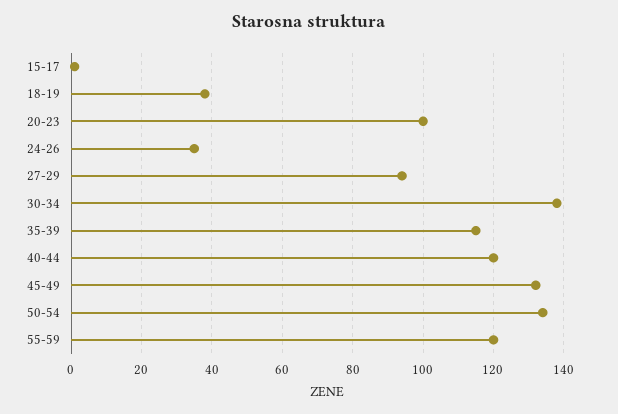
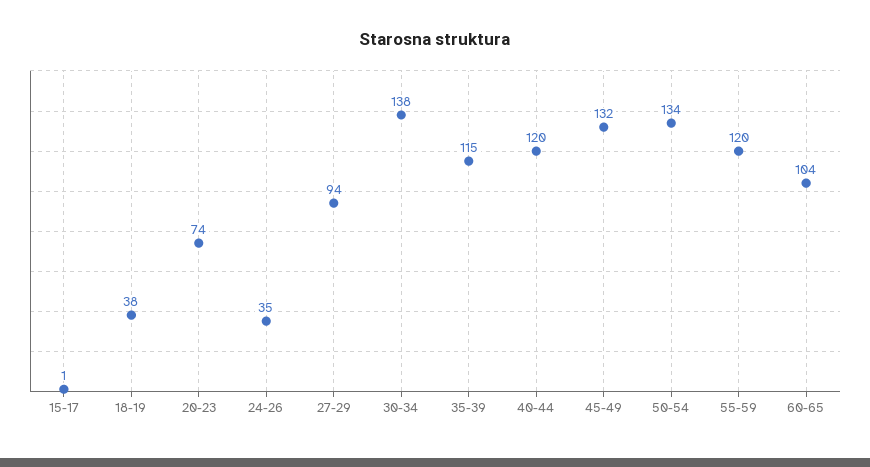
20-23: 100 -> 74
60-65: none -> 104

